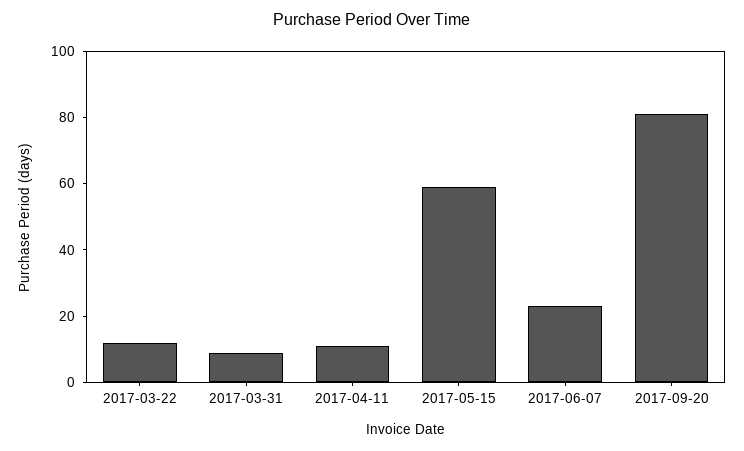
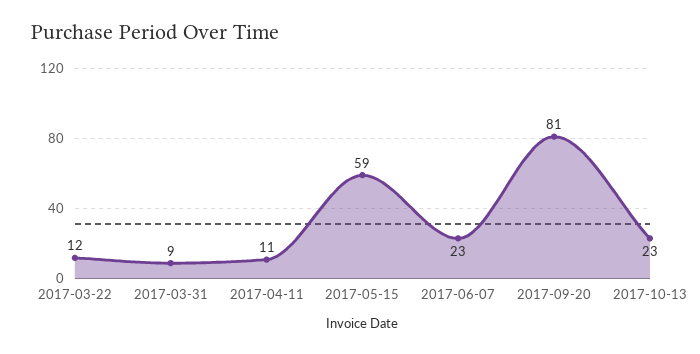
2017-10-13: none -> 23

